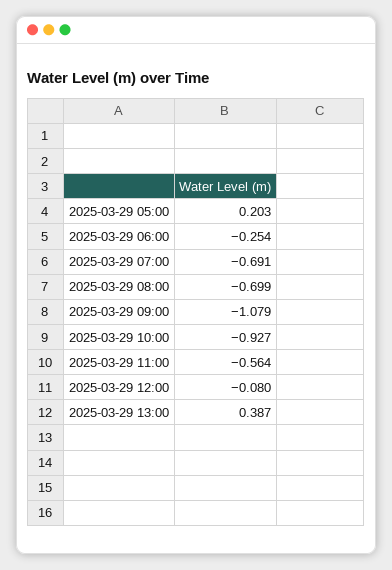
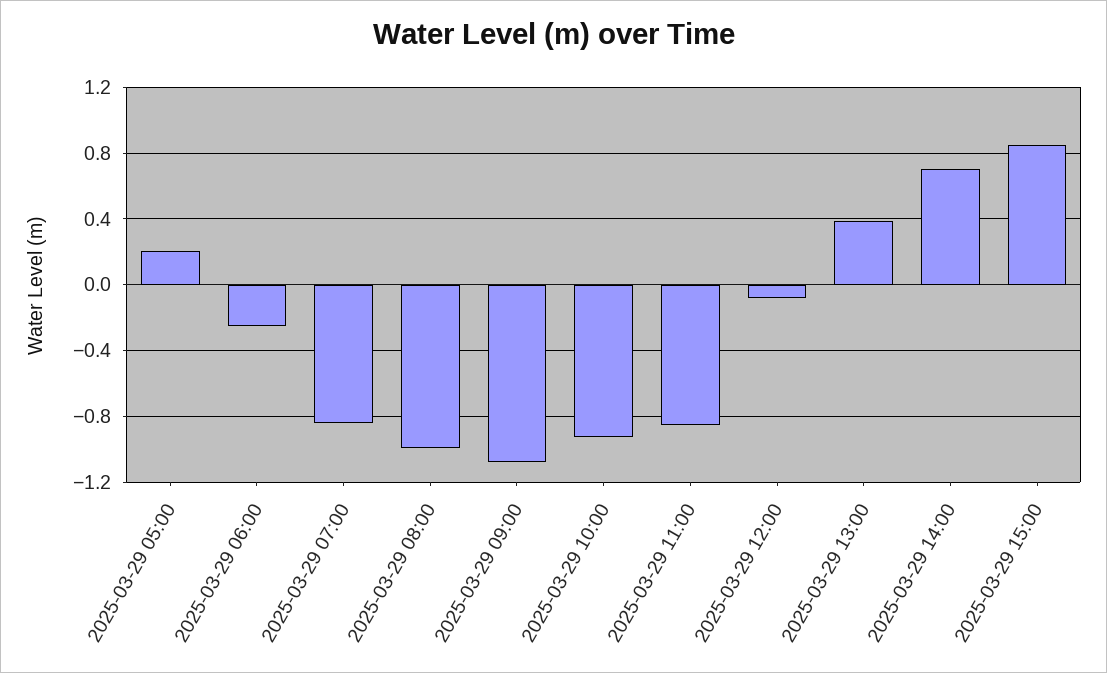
2025-03-29 07:00: -0.691 -> -0.85
2025-03-29 08:00: -0.699 -> -1
2025-03-29 11:00: -0.564 -> -0.85
2025-03-29 14:00: none -> 0.7
2025-03-29 15:00: none -> 0.85

